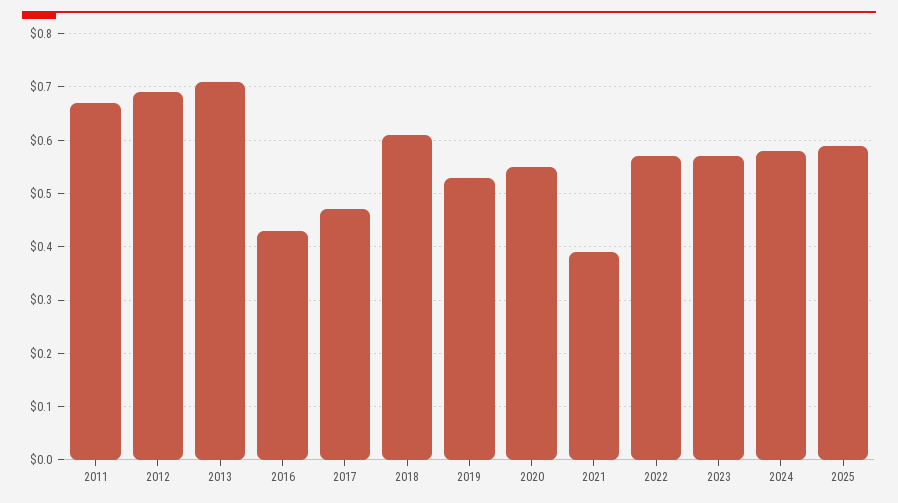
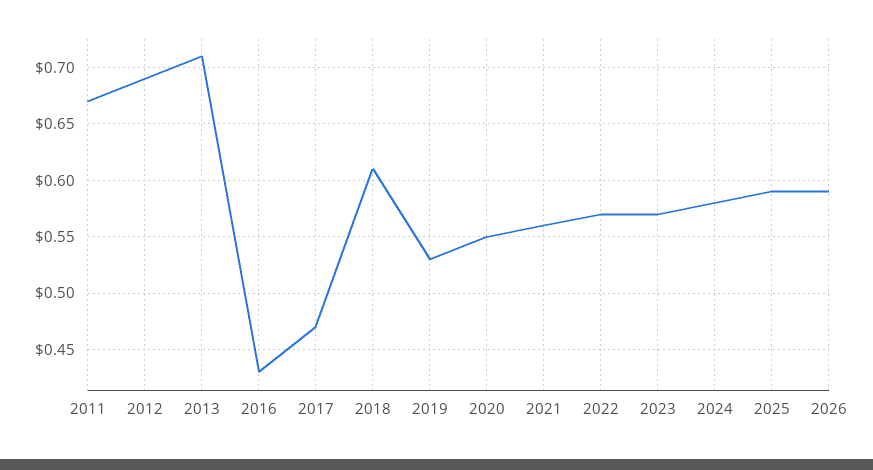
2021: 0.4 -> 0.56
2026: none -> 0.59

